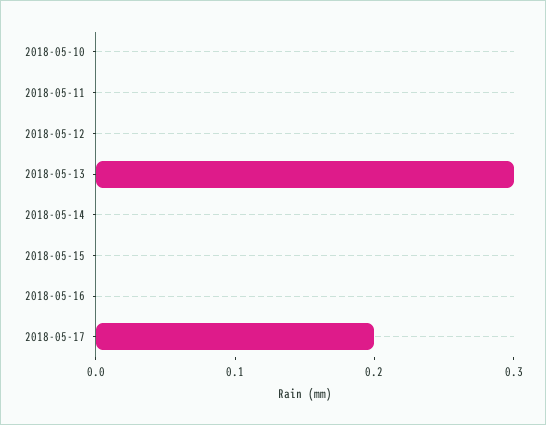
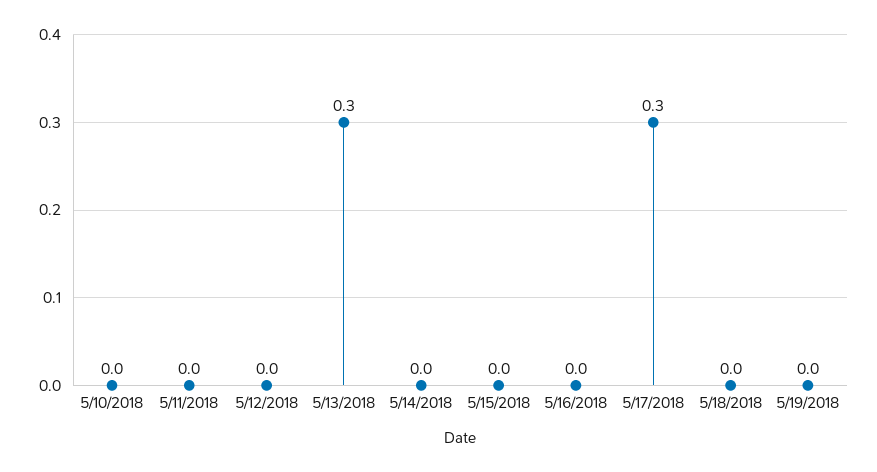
2018-05-17: 0.2 -> 0.3
5/18/2018: none -> 0
5/19/2018: none -> 0

